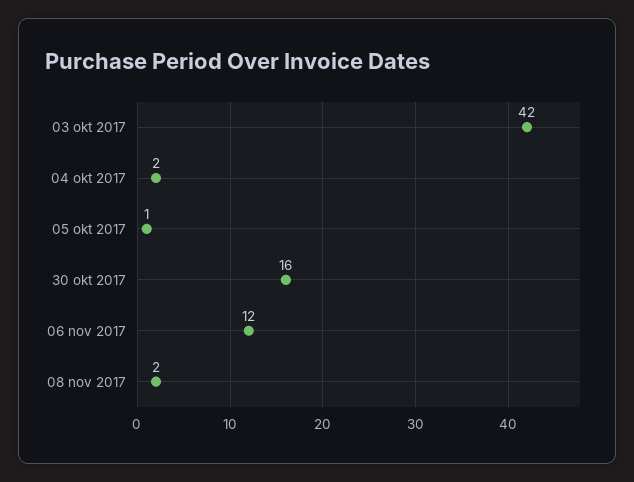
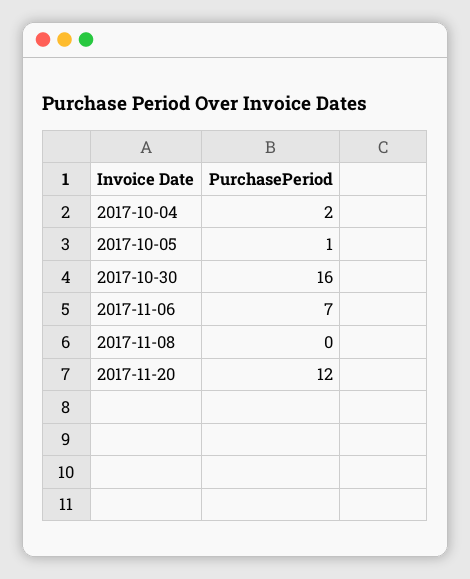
03 okt 2017: 42 -> none
06 nov 2017: 12 -> 7
08 nov 2017: 2 -> 0
2017-11-20: none -> 12

